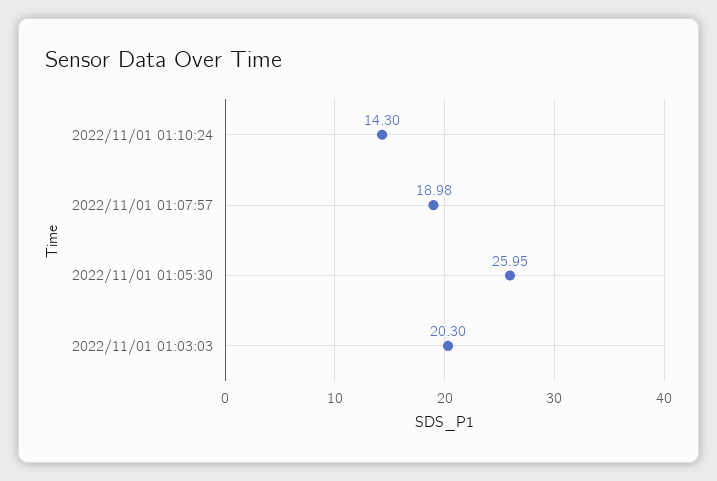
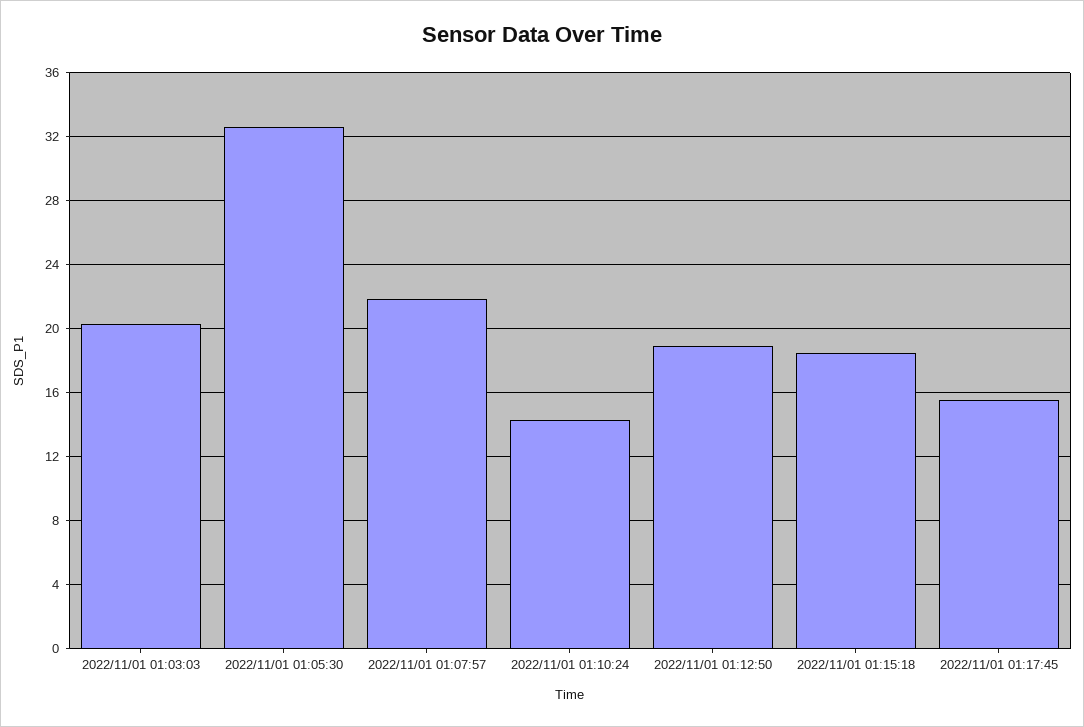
2022/11/01 01:07:57: 18.98 -> 22
2022/11/01 01:05:30: 25.95 -> 32.5
2022/11/01 01:12:50: none -> 19
2022/11/01 01:15:18: none -> 18.5
2022/11/01 01:17:45: none -> 15.5

